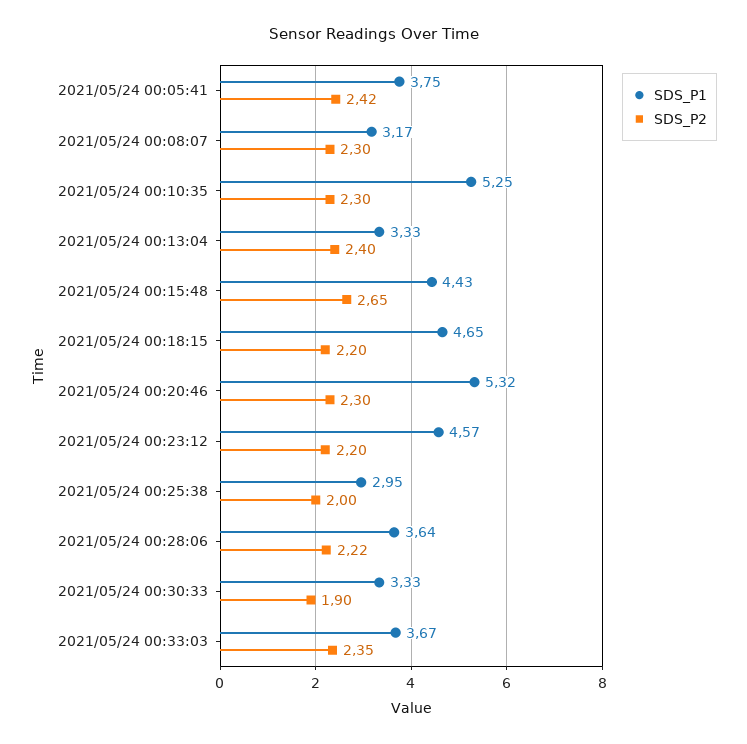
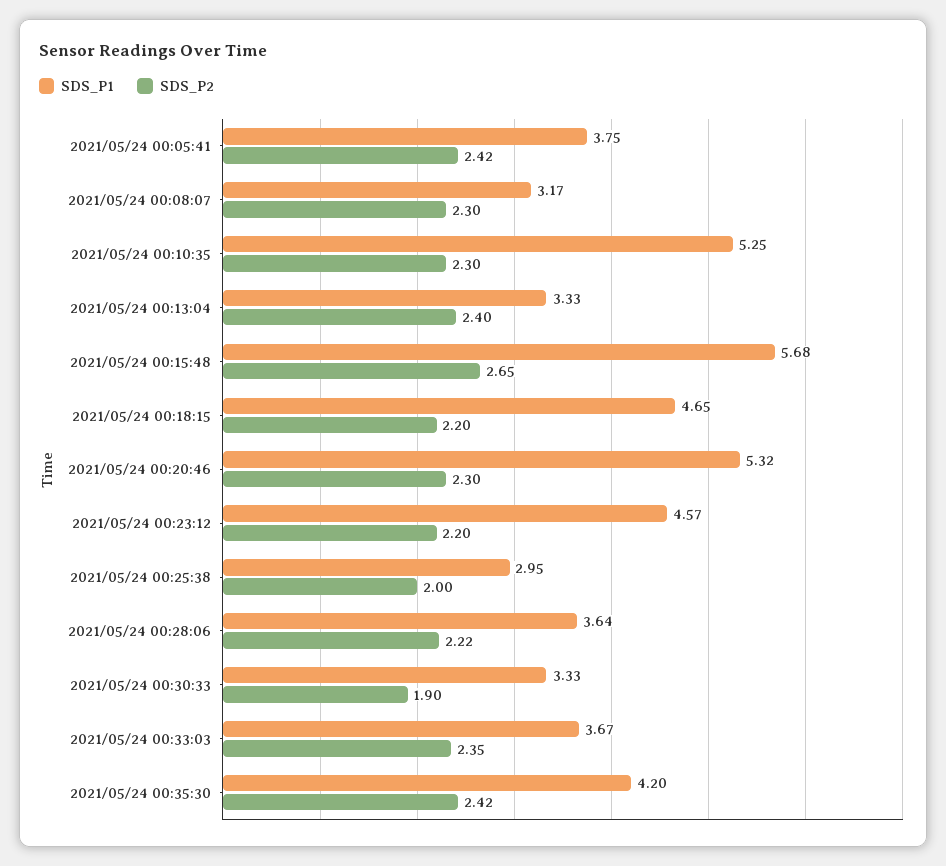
SDS_P1, 2021/05/24 00:15:48: 4.43 -> 5.68
SDS_P1, 2021/05/24 00:35:30: none -> 4.2
SDS_P2, 2021/05/24 00:35:30: none -> 2.42

